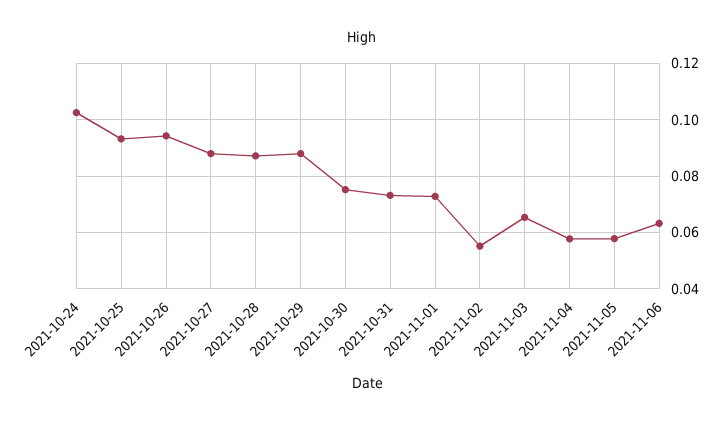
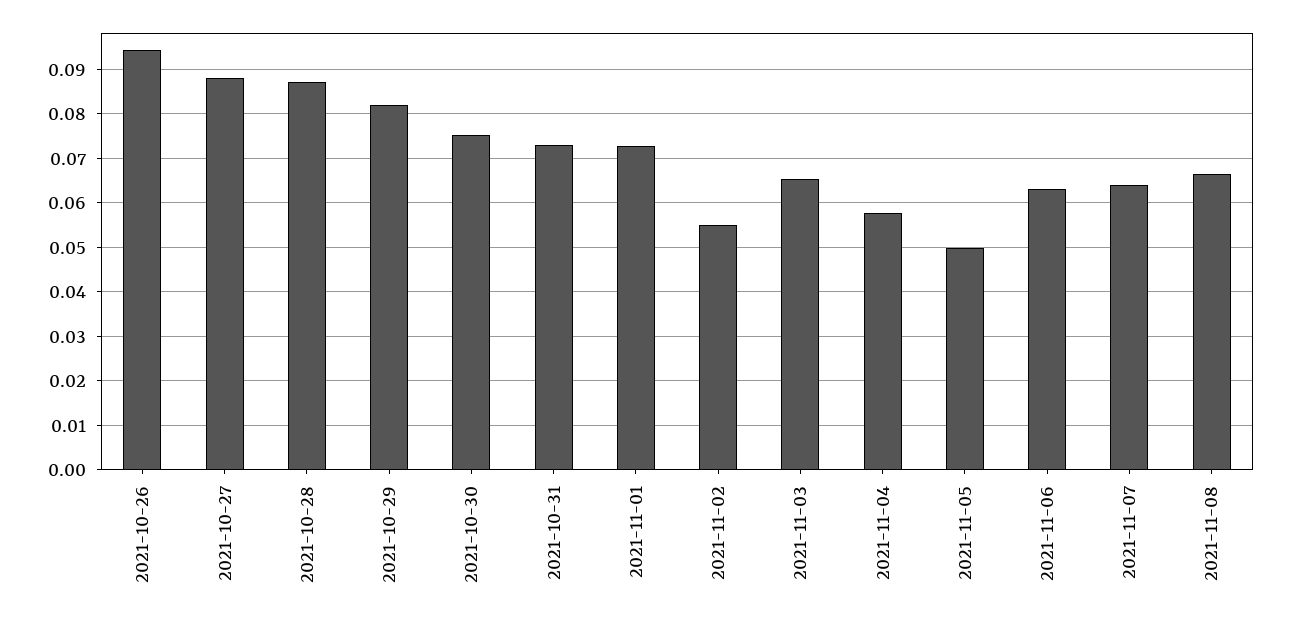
2021-10-24: 0.1025 -> none
2021-10-25: 0.0925 -> none
2021-10-29: 0.0875 -> 0.082
2021-11-05: 0.0575 -> 0.05
2021-11-07: none -> 0.064
2021-11-08: none -> 0.066

